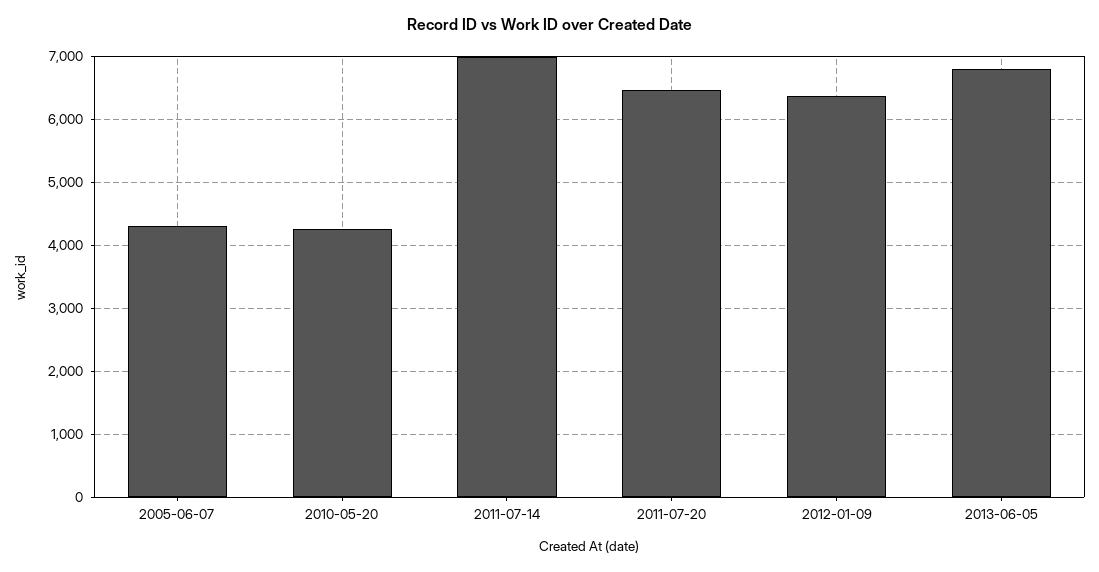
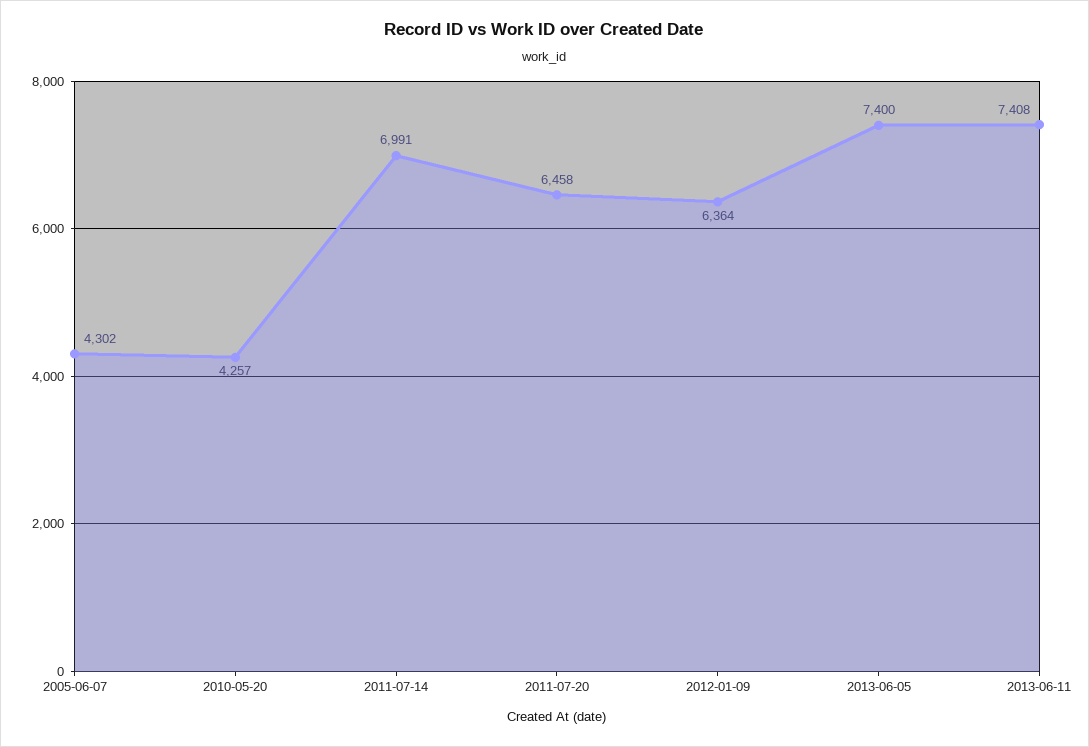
2013-06-05: 6800 -> 7400
2013-06-11: none -> 7408

